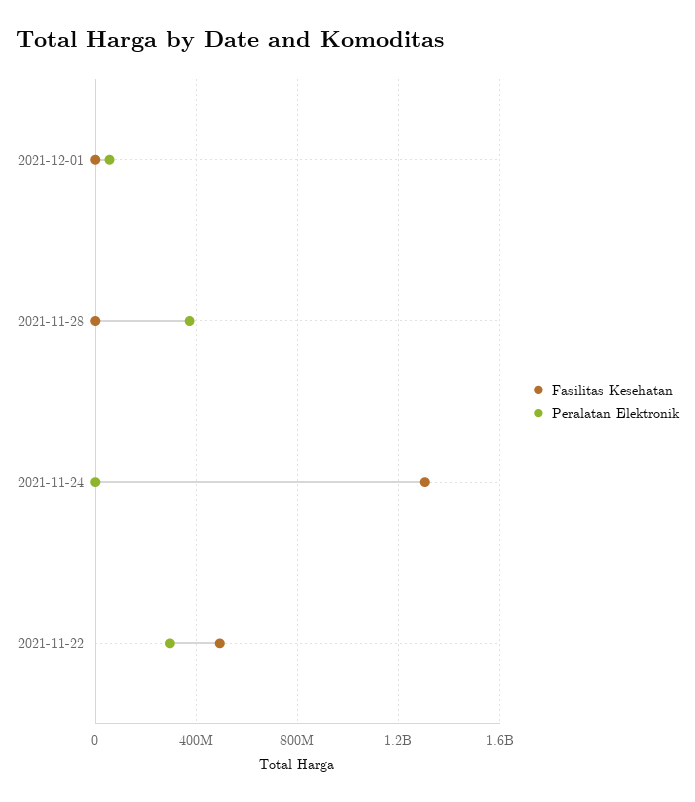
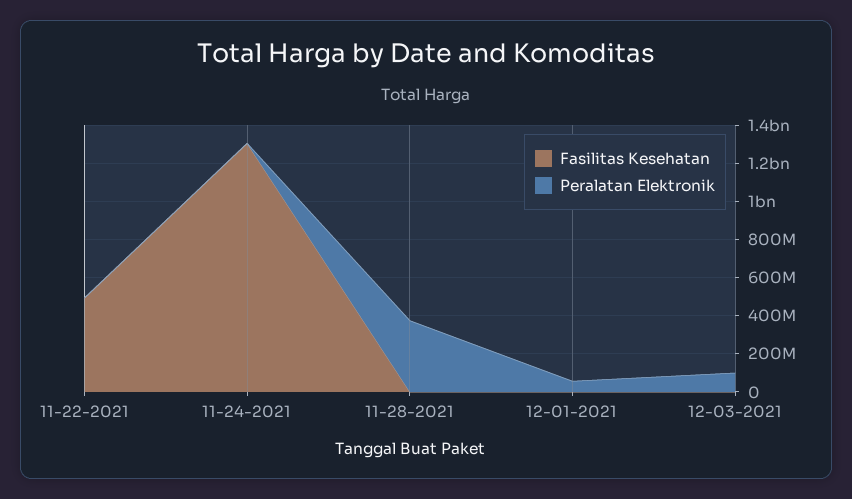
Peralatan Elektronik, 2021-11-22: 300000000 -> 0
Fasilitas Kesehatan, 12-03-2021: none -> 0
Peralatan Elektronik, 12-03-2021: none -> 100000000

